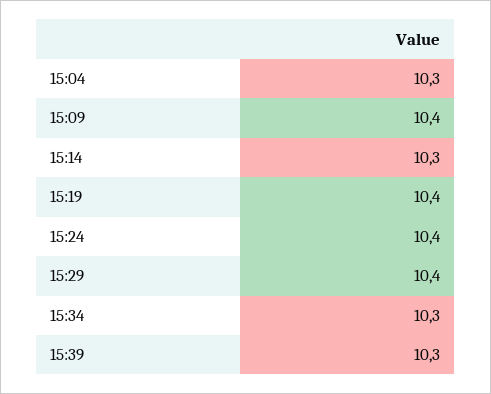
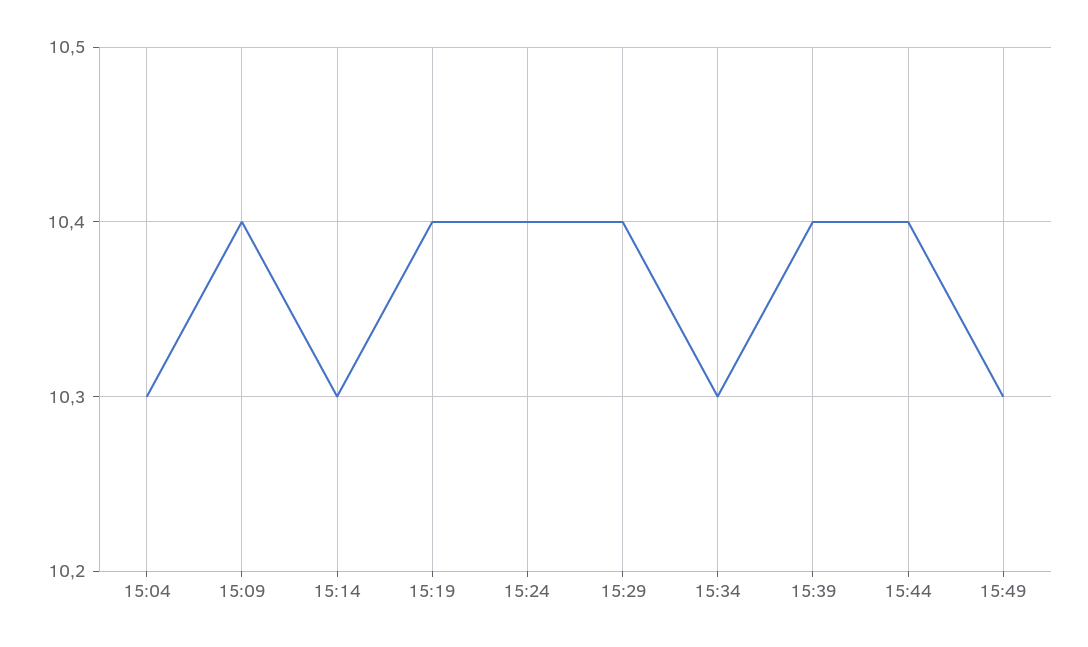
15:39: 10.3 -> 10.4
15:44: none -> 10.4
15:49: none -> 10.3

